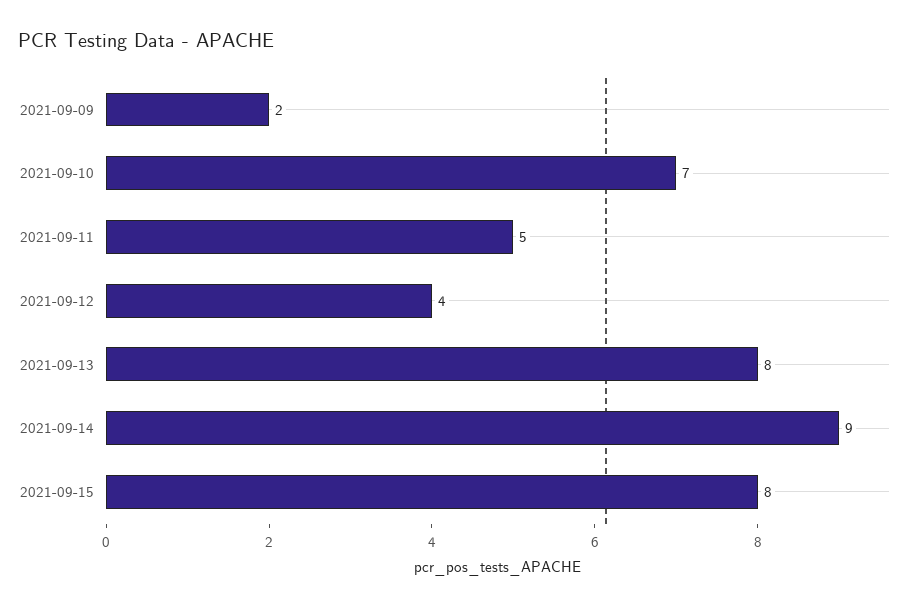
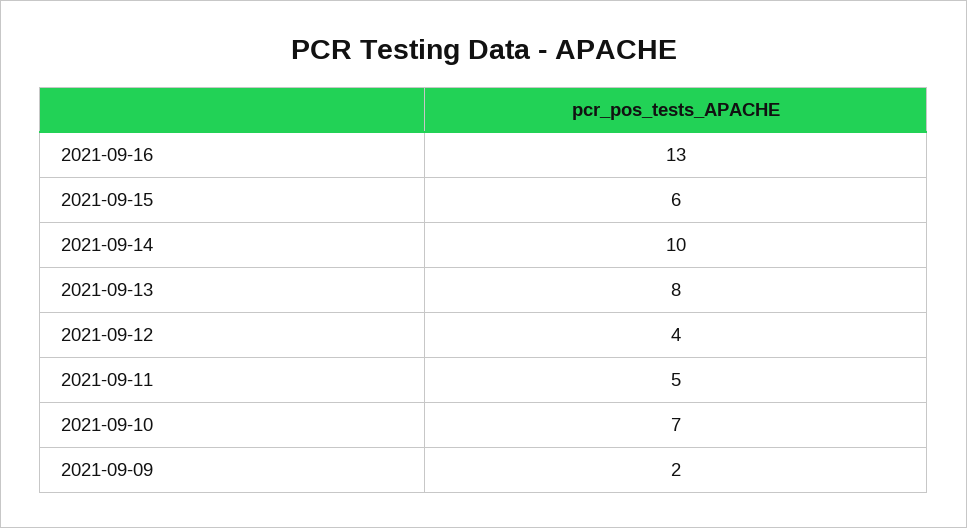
2021-09-14: 9 -> 10
2021-09-15: 8 -> 6
2021-09-16: none -> 13

